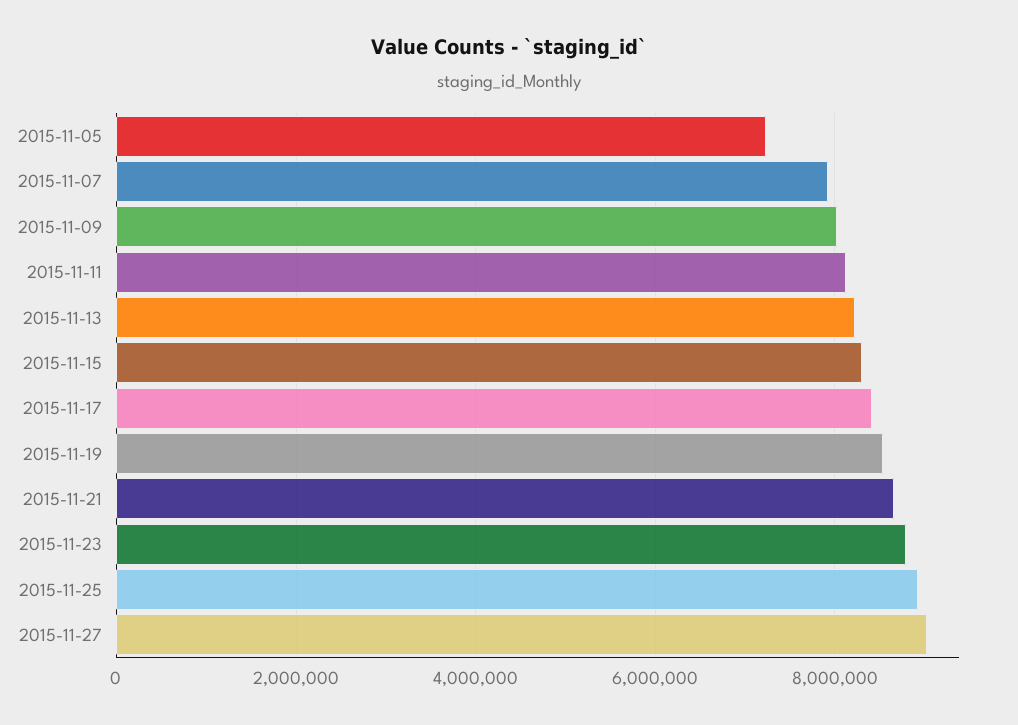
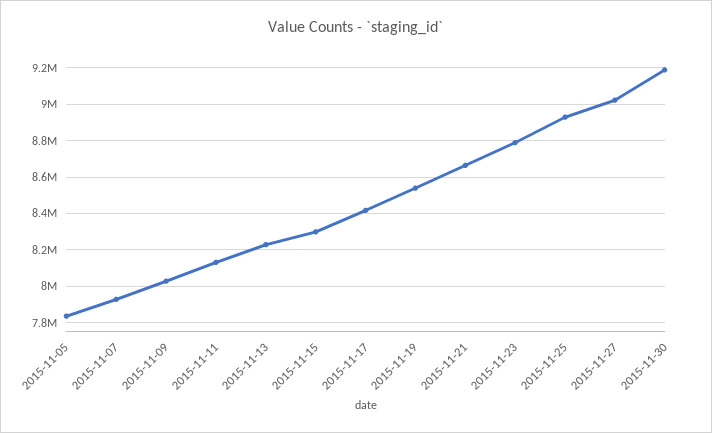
2015-11-05: 7200000 -> 7850000
2015-11-30: none -> 9200000

